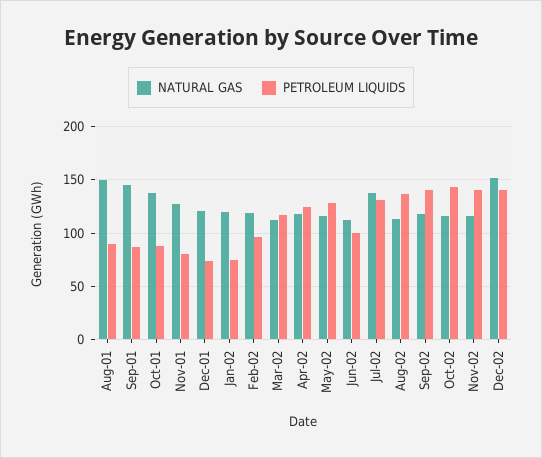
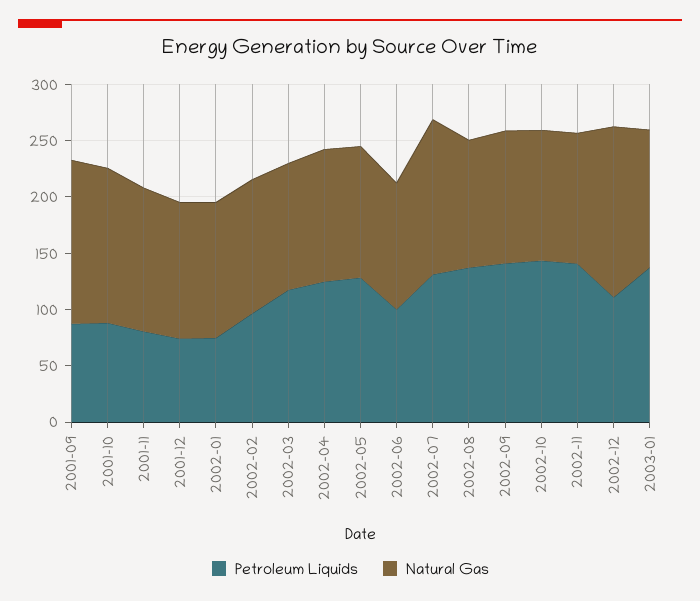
NATURAL GAS, Aug-01: 150 -> none
PETROLEUM LIQUIDS, Aug-01: 90 -> none
PETROLEUM LIQUIDS, Dec-02: 140 -> 110
PETROLEUM LIQUIDS, 2003-01: none -> 140
NATURAL GAS, 2003-01: none -> 120

